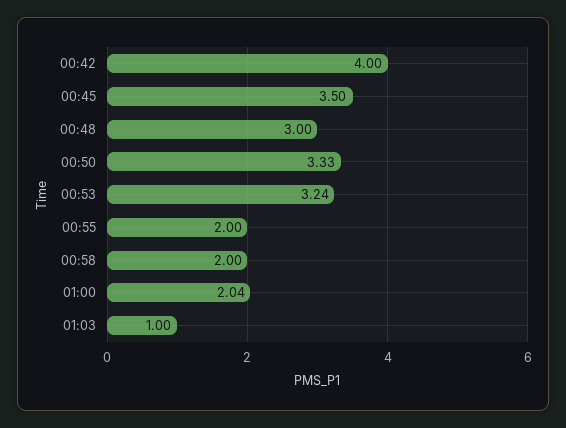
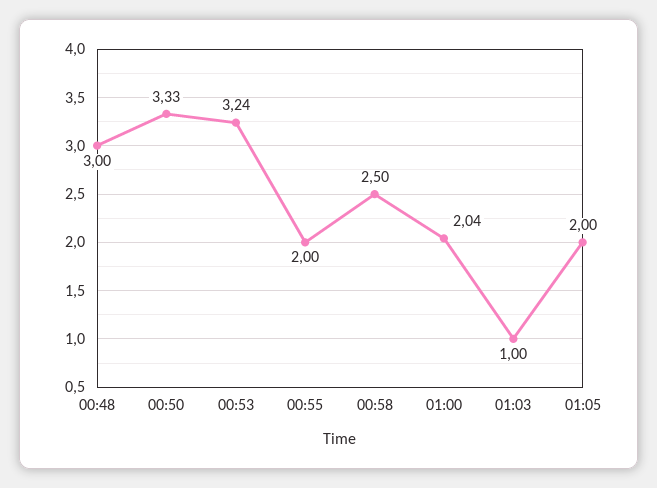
00:42: 4 -> none
00:45: 3.5 -> none
00:58: 2 -> 2.5
01:05: none -> 2

